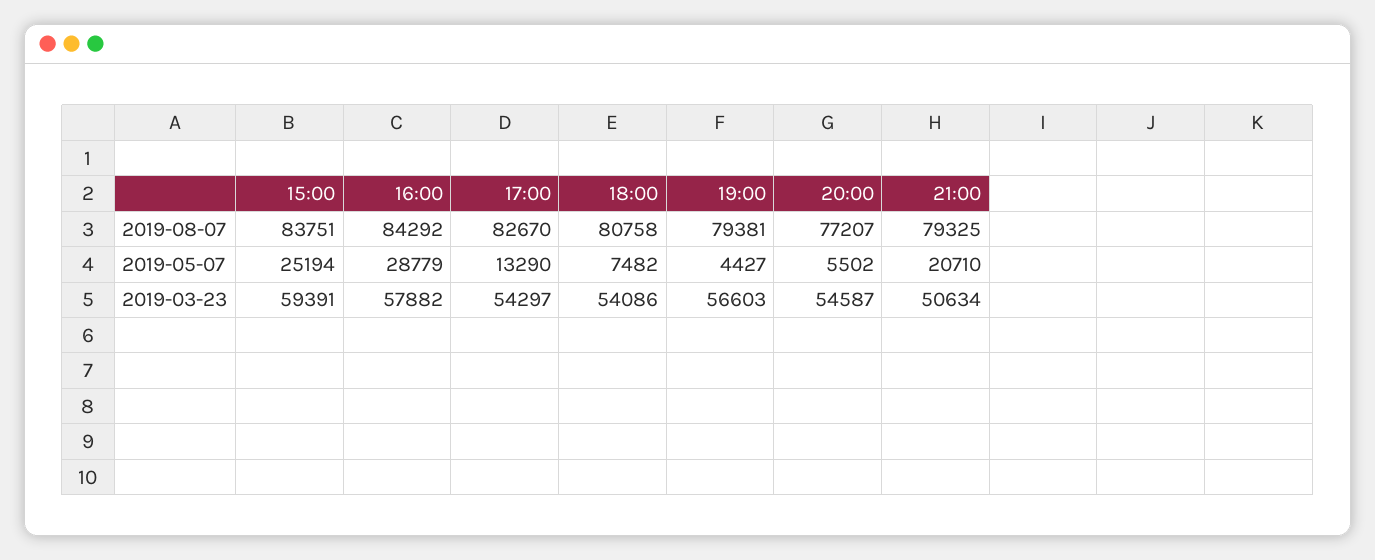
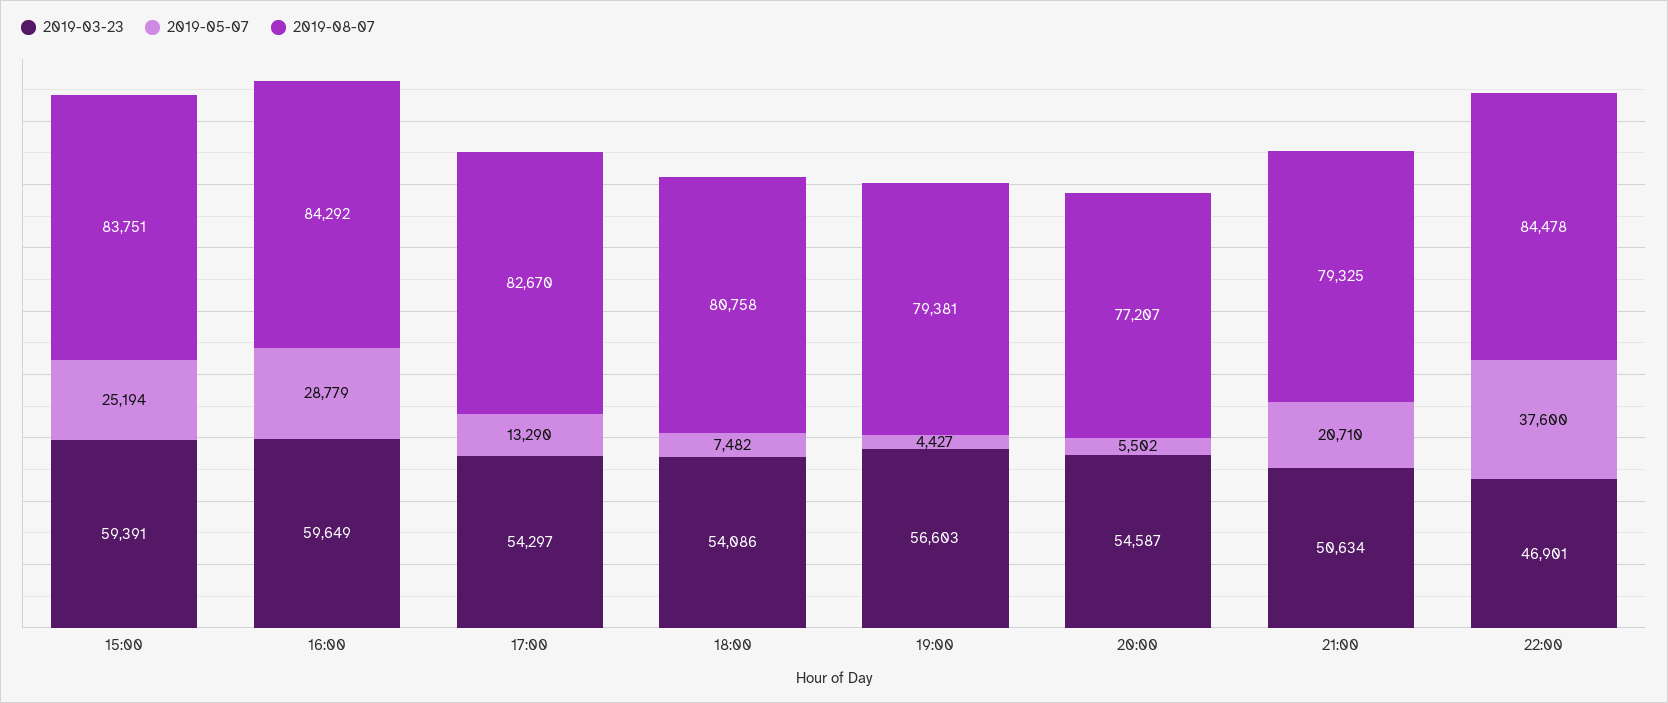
2019-03-23, 16:00: 57882 -> 59649
2019-03-23, 22:00: none -> 46901
2019-05-07, 22:00: none -> 37600
2019-08-07, 22:00: none -> 84478

